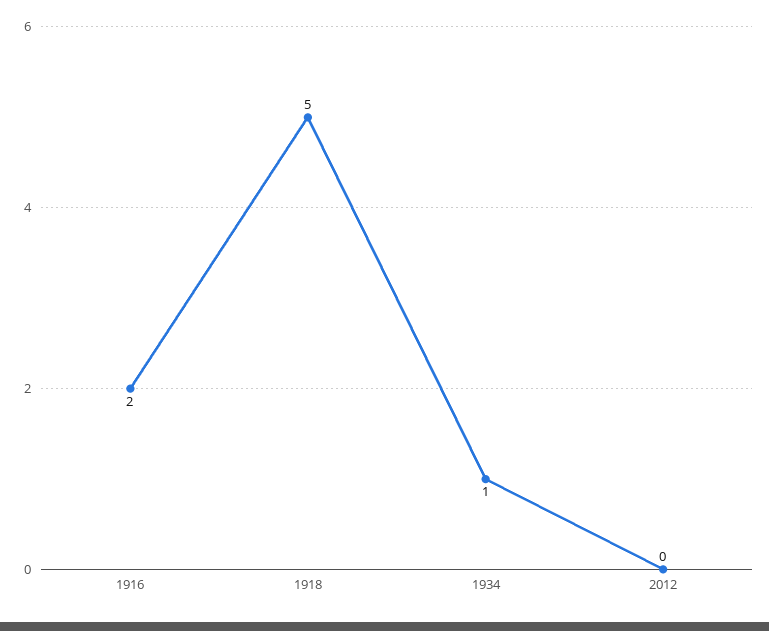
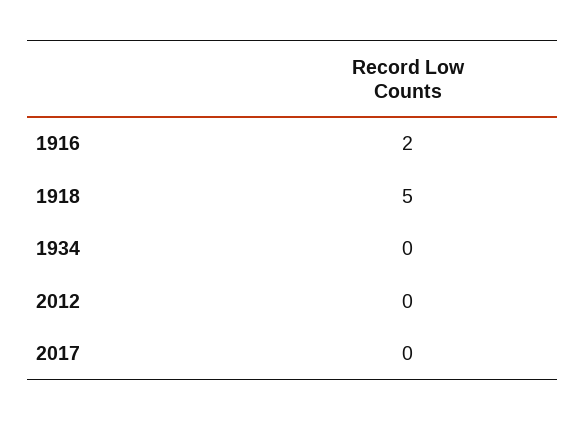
1934: 1 -> 0
2017: none -> 0

